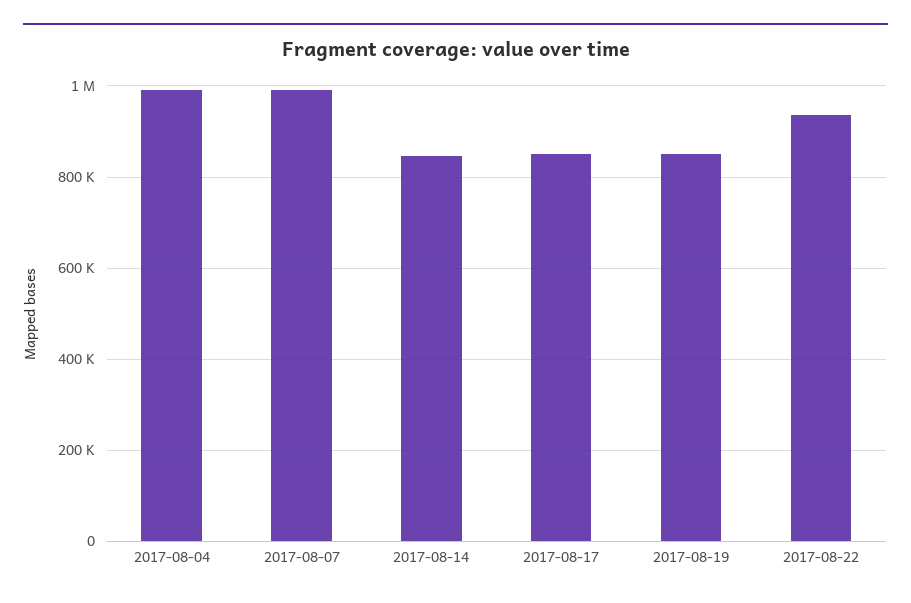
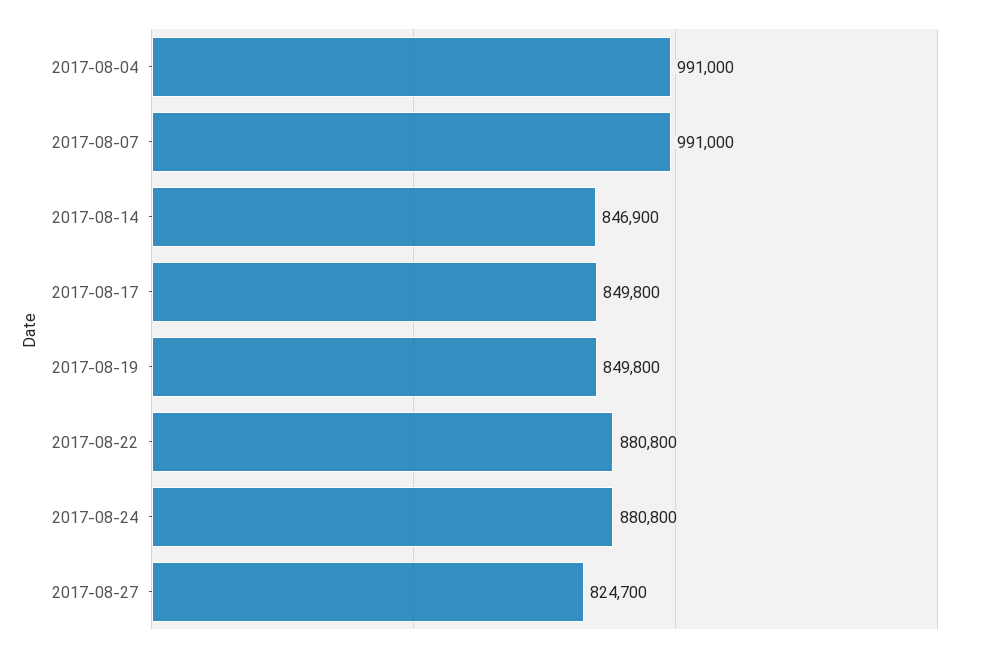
2017-08-22: 940000 -> 880800
2017-08-24: none -> 880800
2017-08-27: none -> 824700

